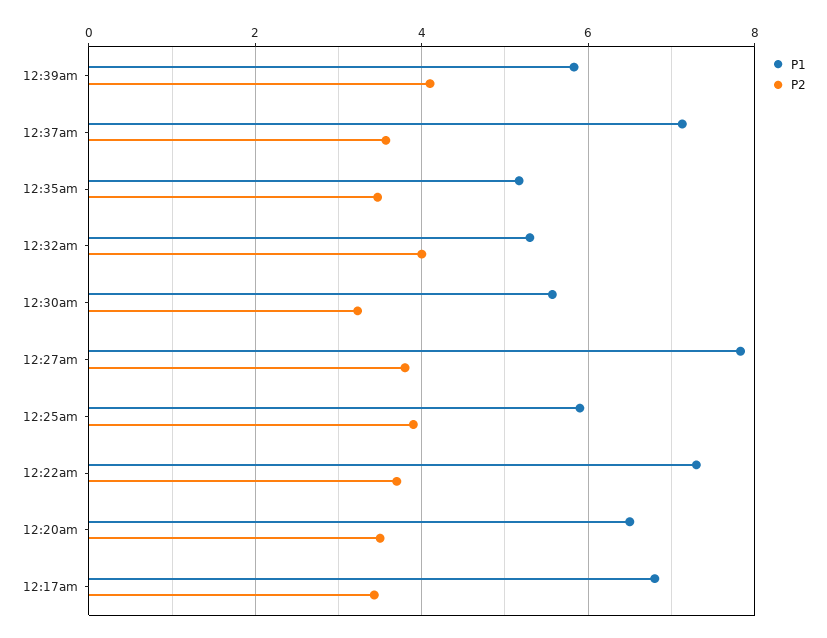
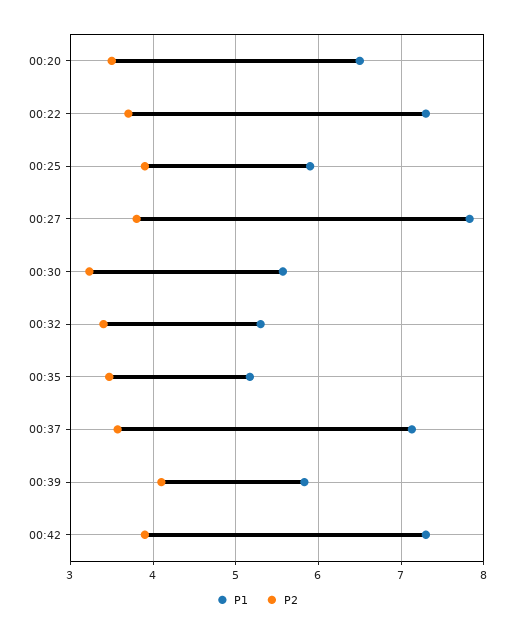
P2, 12:32am: 4 -> 3.4
P1, 12:17am: 6.8 -> none
P2, 12:17am: 3.4 -> none
P1, 00:42: none -> 7.3
P2, 00:42: none -> 3.9

